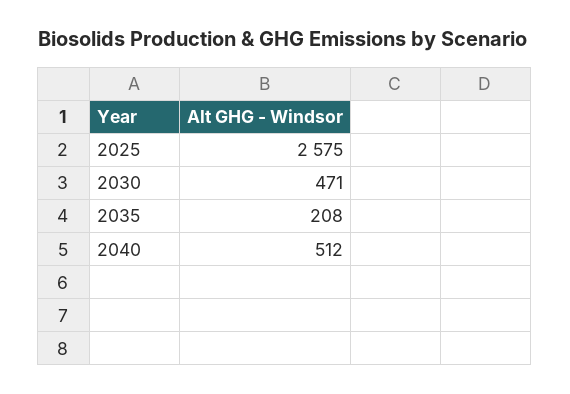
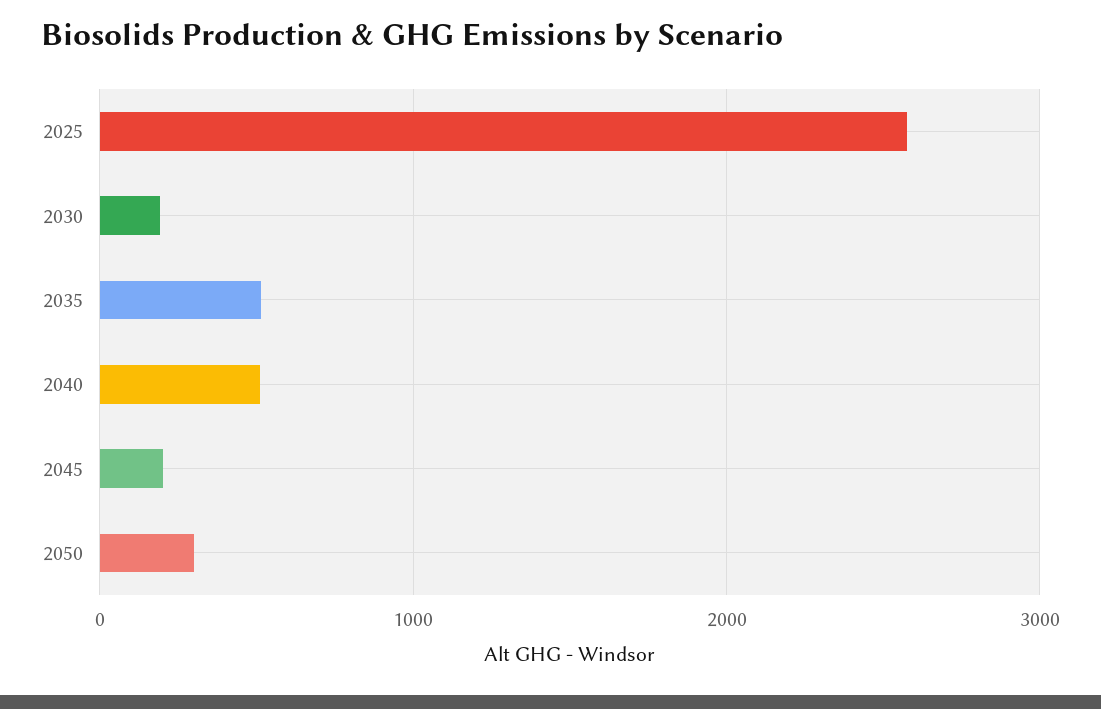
2030: 471 -> 200
2035: 208 -> 500
2045: none -> 200
2050: none -> 300

